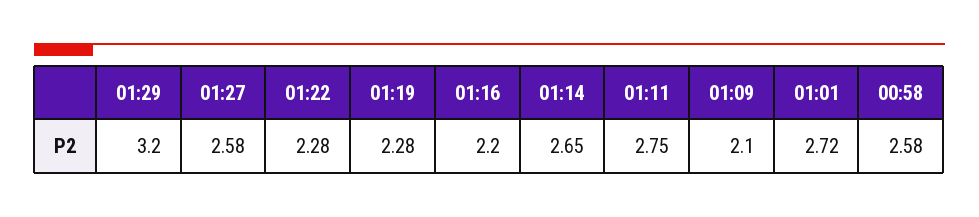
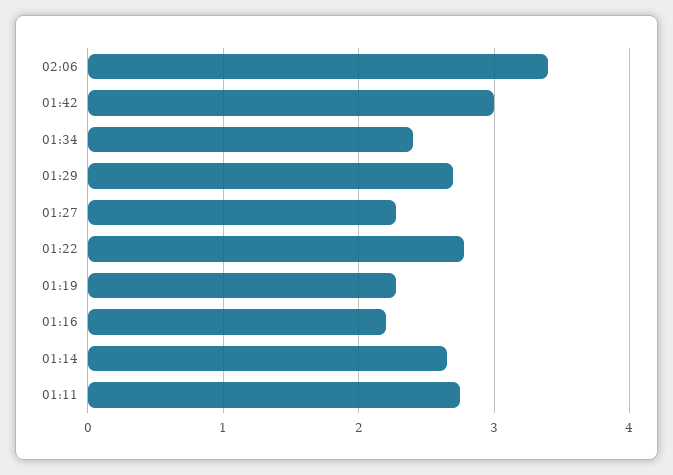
01:29: 3.2 -> 2.7
01:27: 2.58 -> 2.3
01:22: 2.28 -> 2.8
01:09: 2.1 -> none
01:01: 2.72 -> none
00:58: 2.58 -> none
02:06: none -> 3.4
01:42: none -> 3
01:34: none -> 2.4

